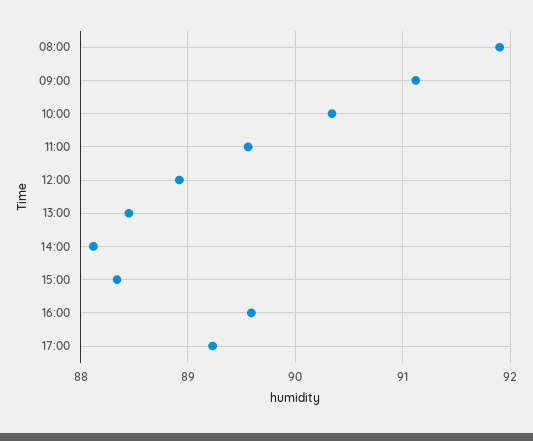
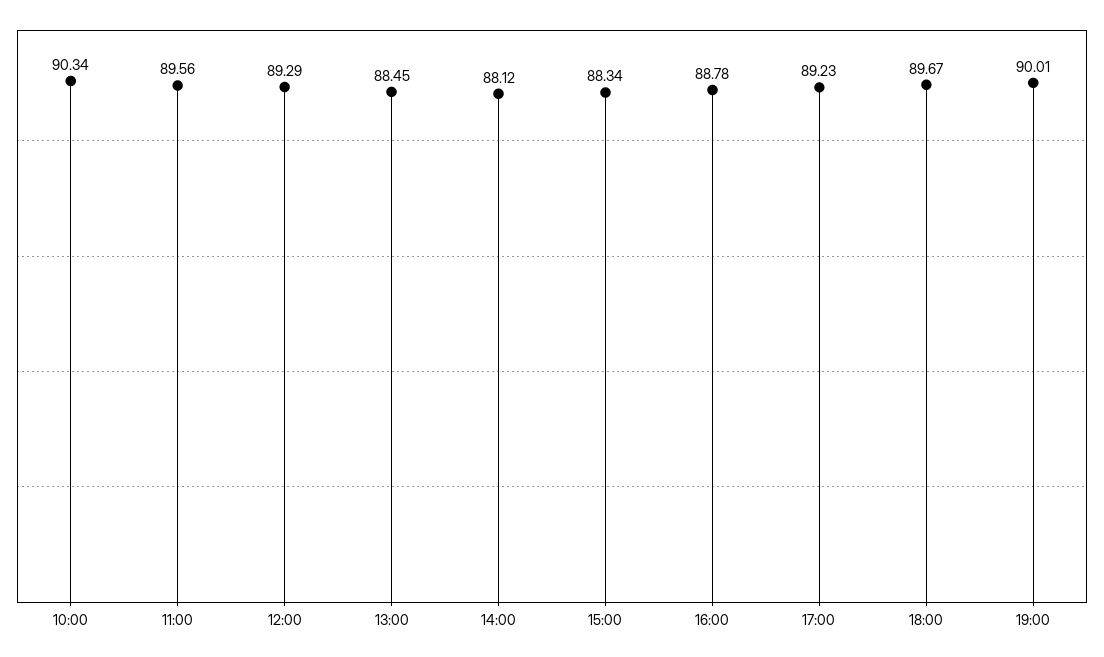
08:00: 91.9 -> none
09:00: 91.1 -> none
12:00: 88.9 -> 89.29
16:00: 89.6 -> 88.78
18:00: none -> 89.67
19:00: none -> 90.01

